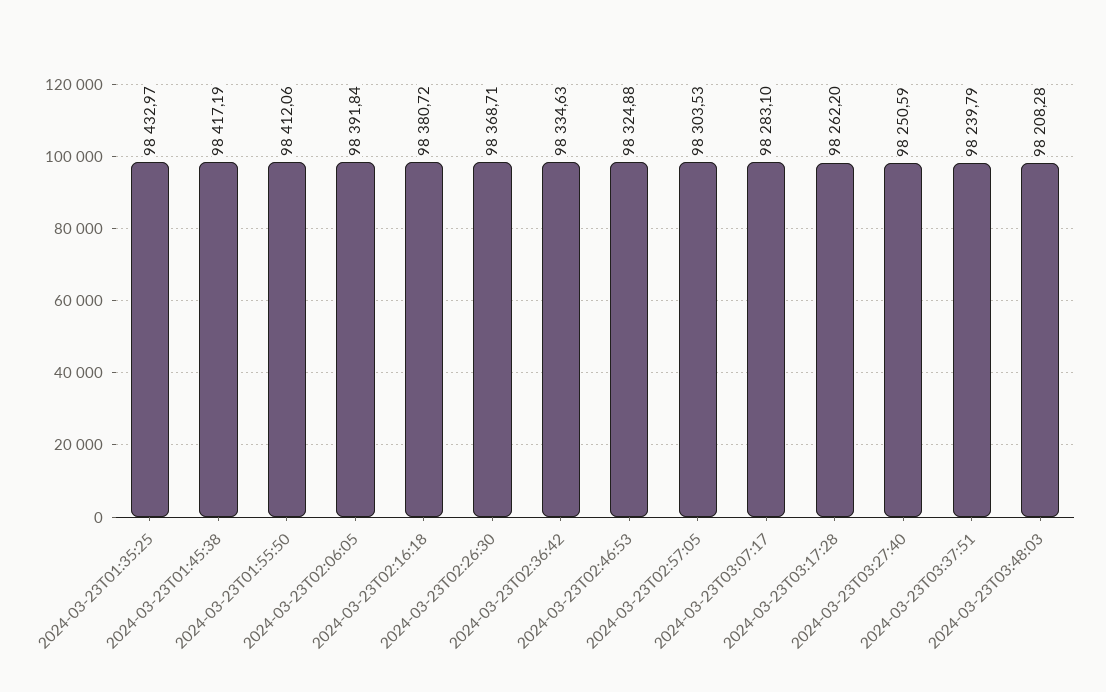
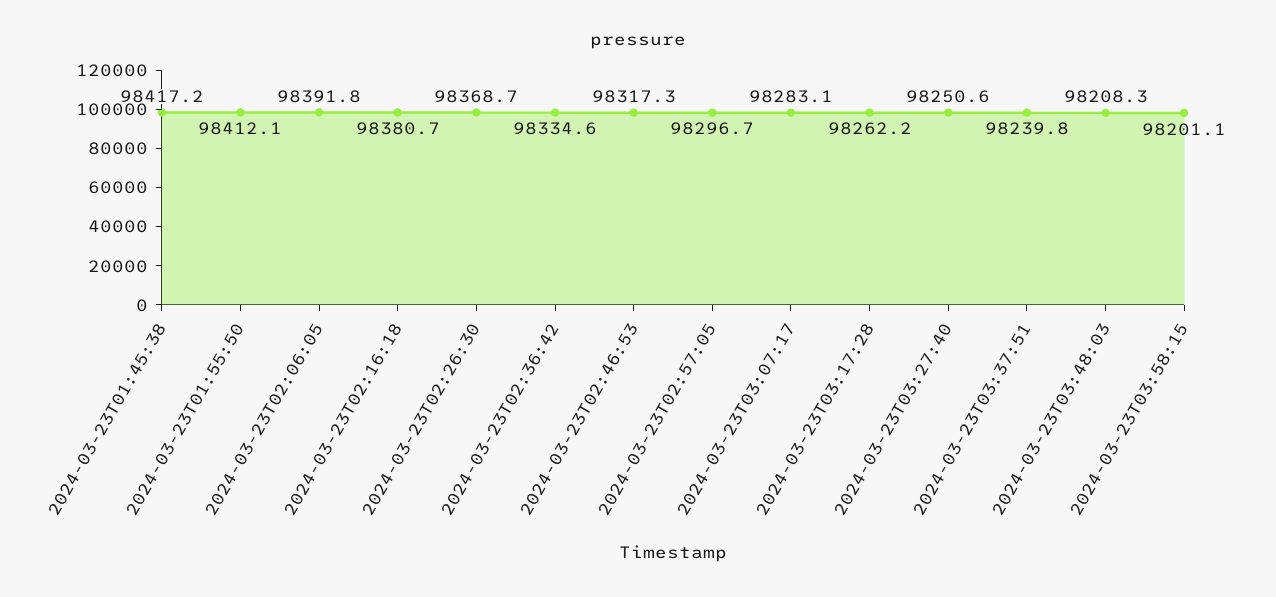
2024-03-23T01:35:25: 98432.97 -> none
2024-03-23T02:46:53: 98324.88 -> 98317.3
2024-03-23T02:57:05: 98303.53 -> 98296.7
2024-03-23T03:58:15: none -> 98201.1

